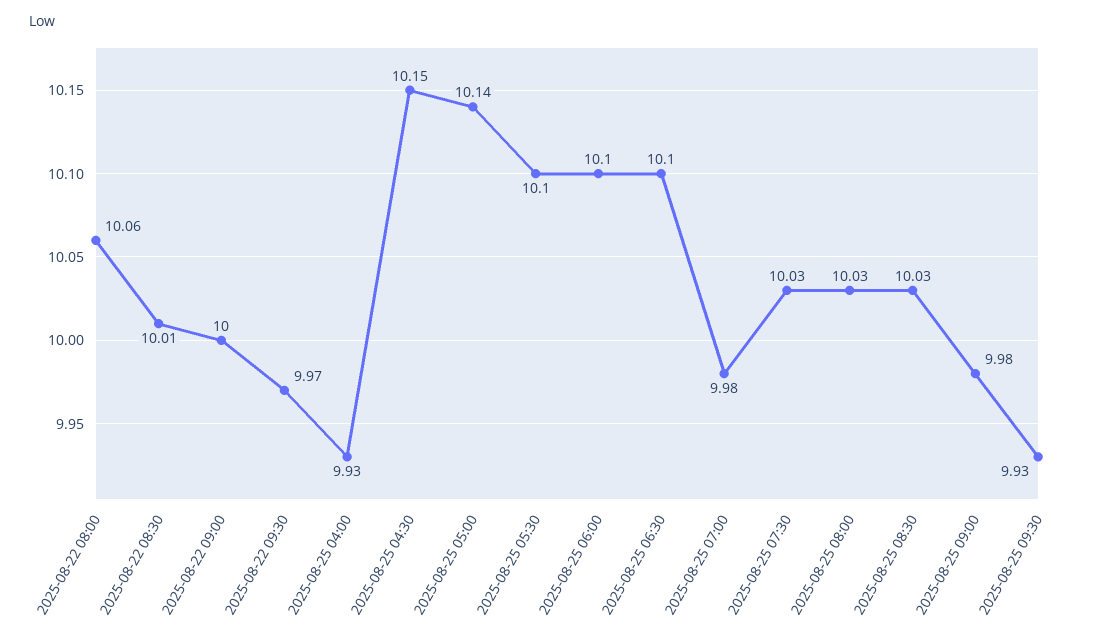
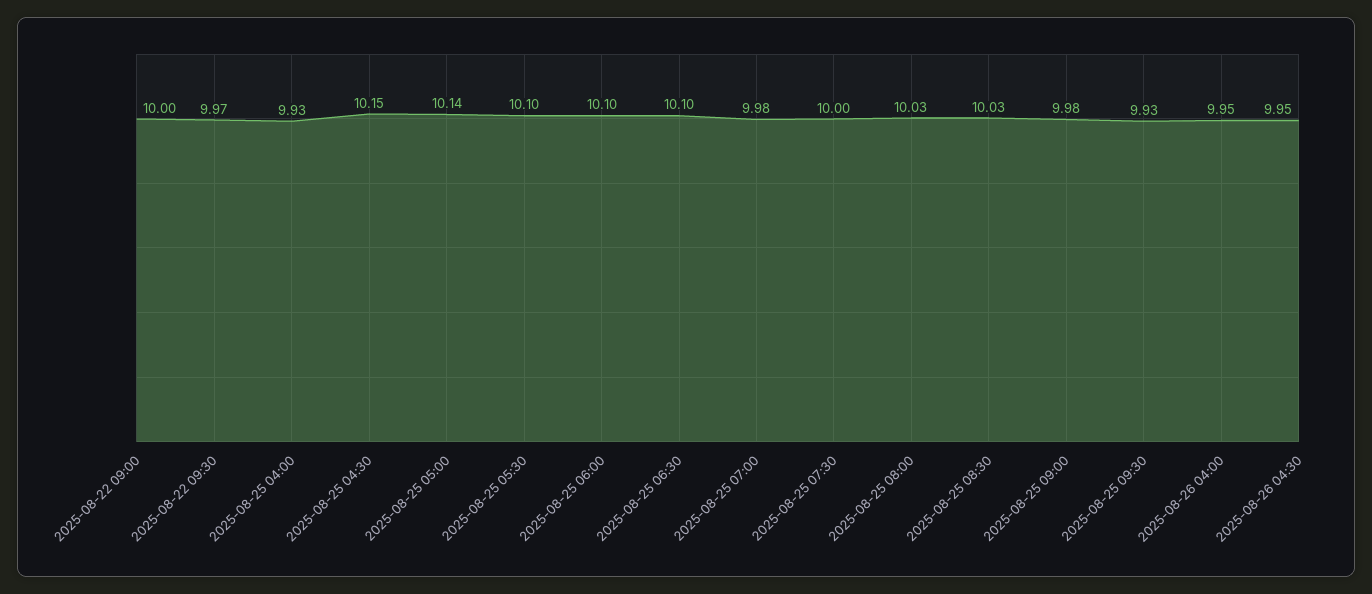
2025-08-22 08:00: 10.06 -> none
2025-08-22 08:30: 10.01 -> none
2025-08-25 07:30: 10.03 -> 10
2025-08-26 04:00: none -> 9.95
2025-08-26 04:30: none -> 9.95

